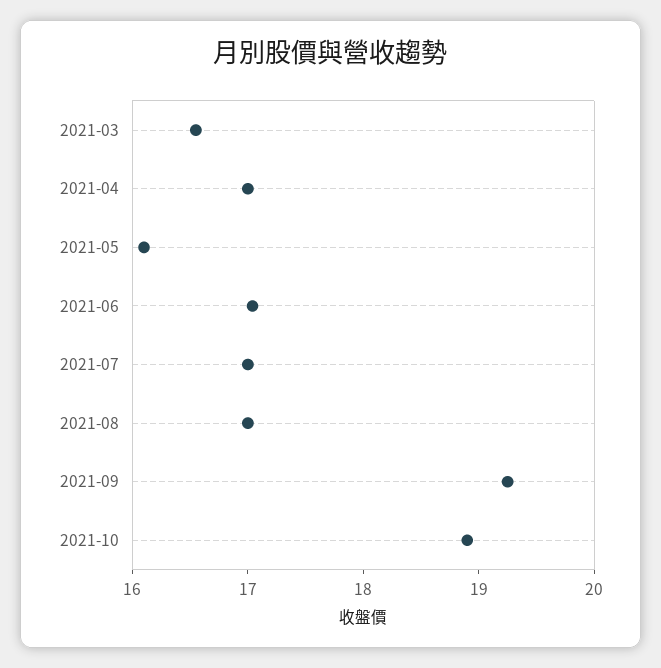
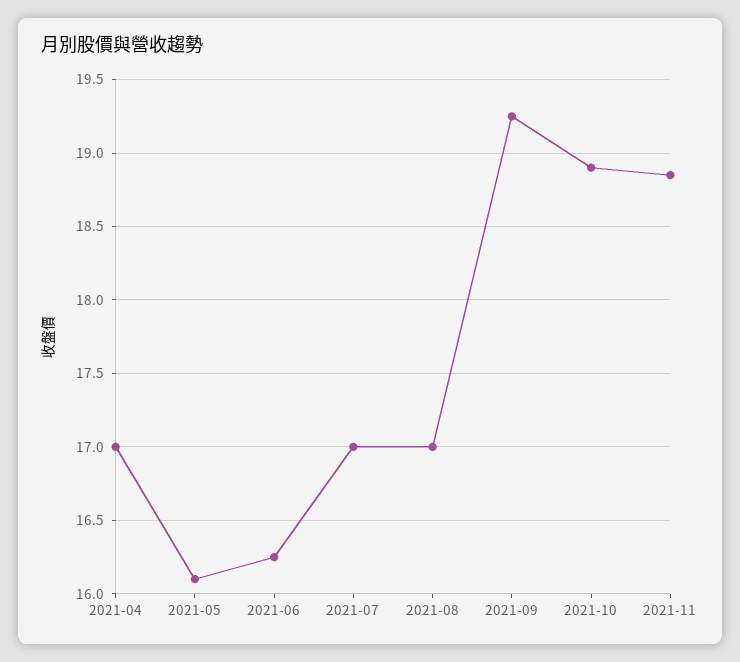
2021-03: 16.6 -> none
2021-06: 17 -> 16.25
2021-11: none -> 18.85

